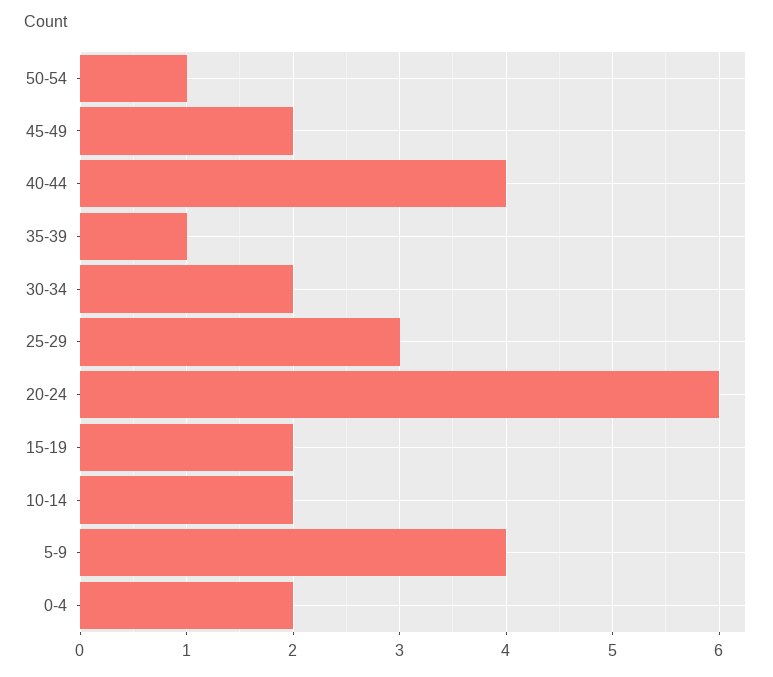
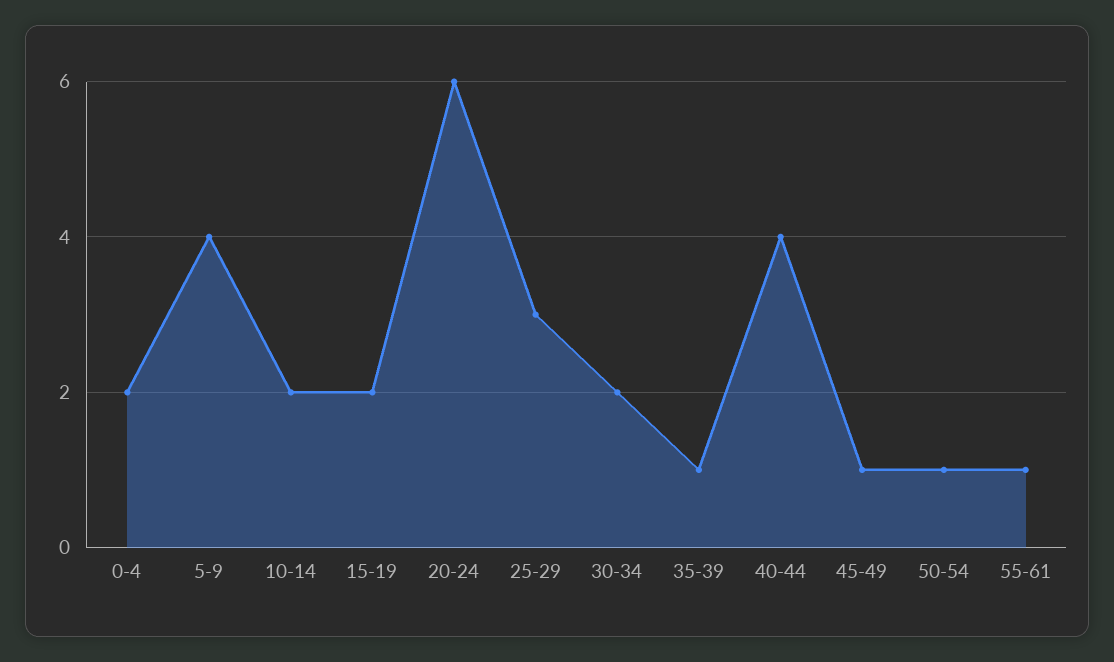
45-49: 2 -> 1
55-61: none -> 1

